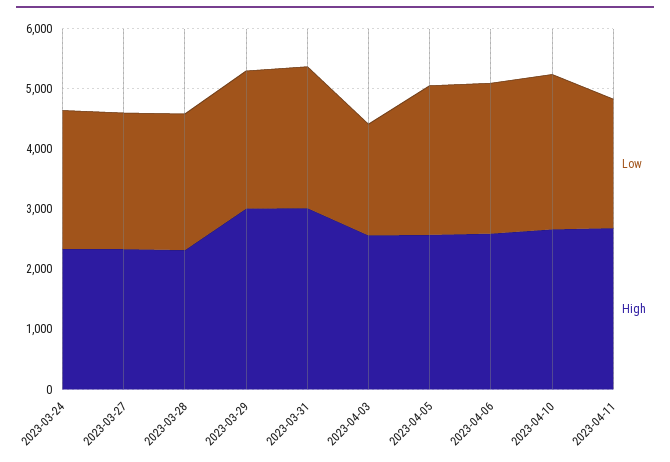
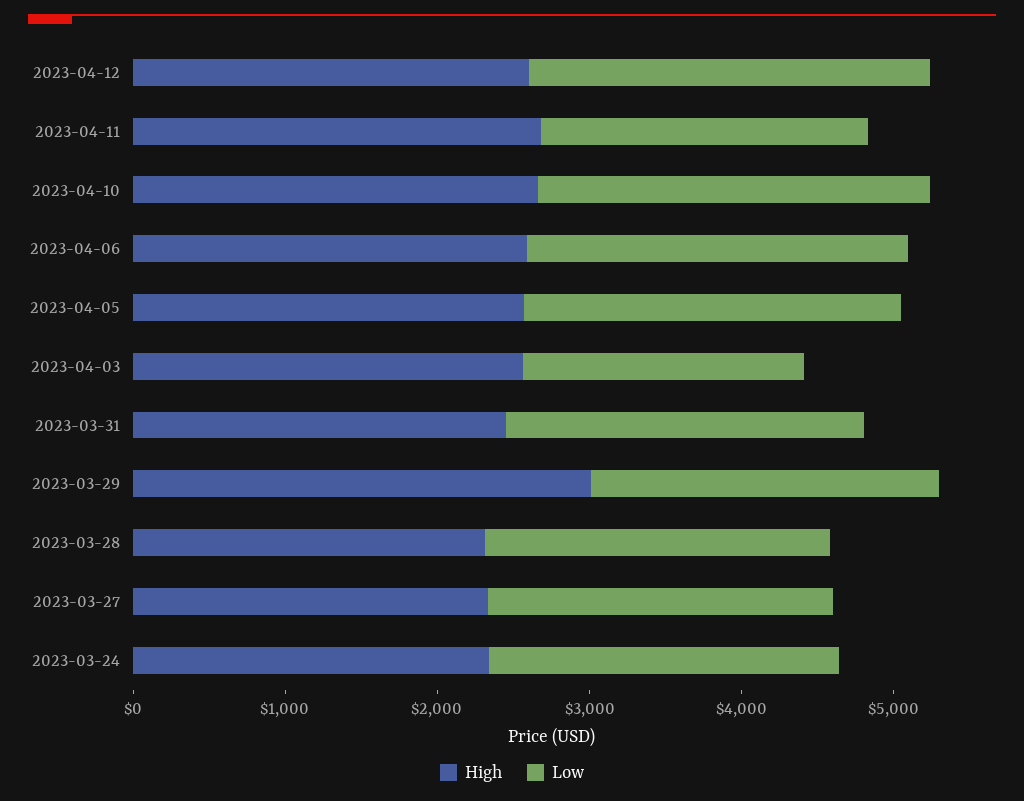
High, 2023-03-31: 3000 -> 2400
High, 2023-04-12: none -> 2600
Low, 2023-04-12: none -> 2600

